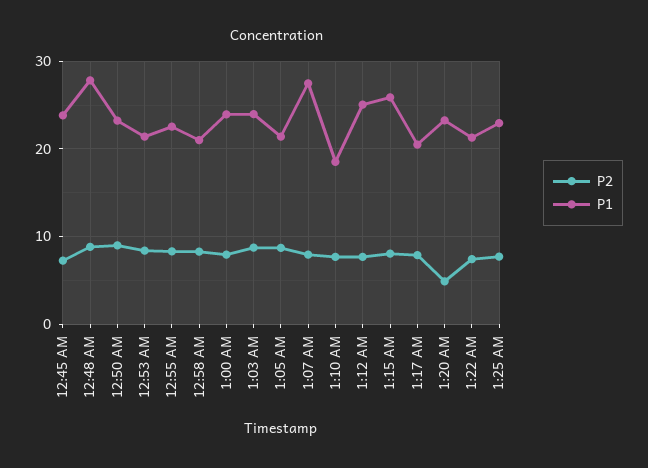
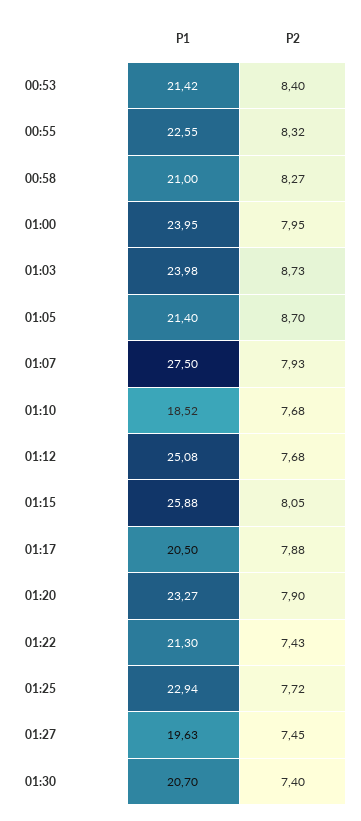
P2, 12:45 AM: 7 -> none
P1, 12:45 AM: 24 -> none
P2, 12:48 AM: 9 -> none
P1, 12:48 AM: 28 -> none
P2, 12:50 AM: 9 -> none
P1, 12:50 AM: 23 -> none
P2, 1:20 AM: 5 -> 7.9
P1, 01:27: none -> 19.63
P2, 01:27: none -> 7.45
P1, 01:30: none -> 20.7
P2, 01:30: none -> 7.4

